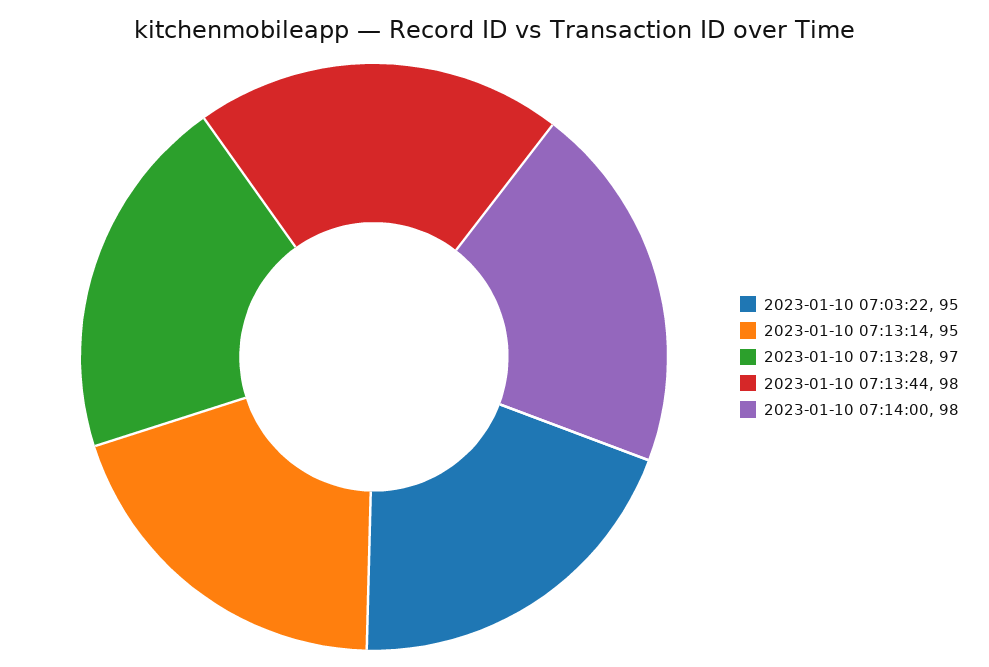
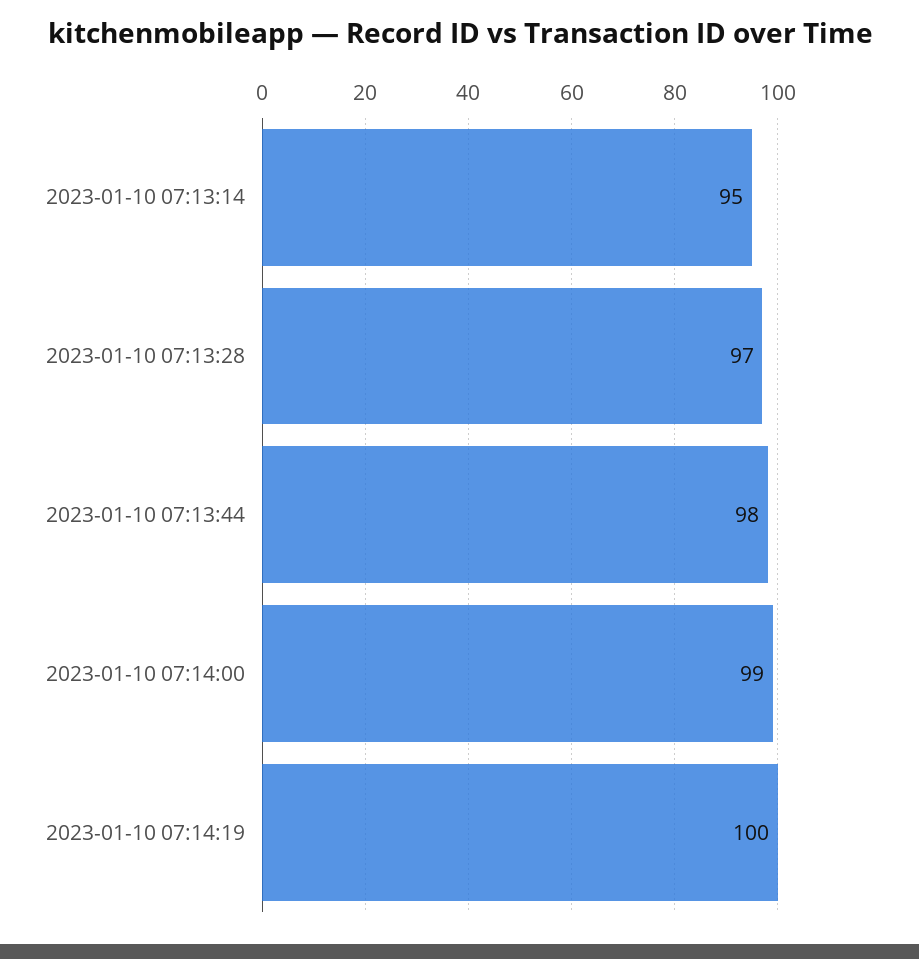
2023-01-10 07:03:22: 95 -> none
2023-01-10 07:14:00: 98 -> 99
2023-01-10 07:14:19: none -> 100

